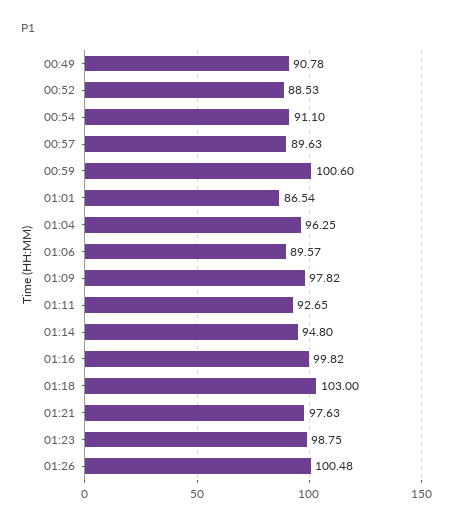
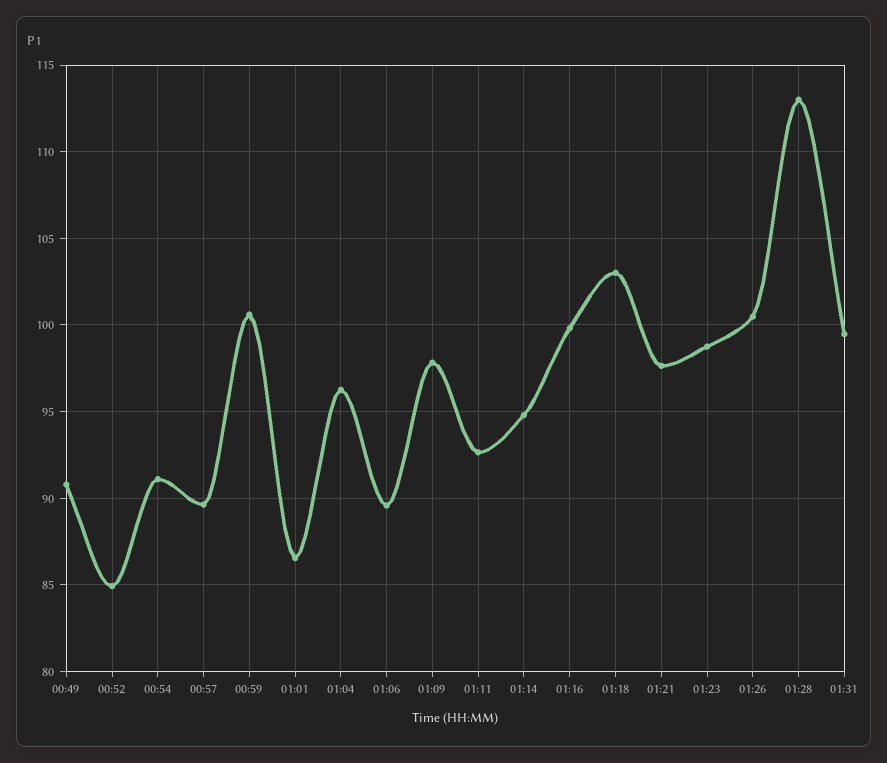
00:52: 88.53 -> 85
01:28: none -> 113
01:31: none -> 99.5

